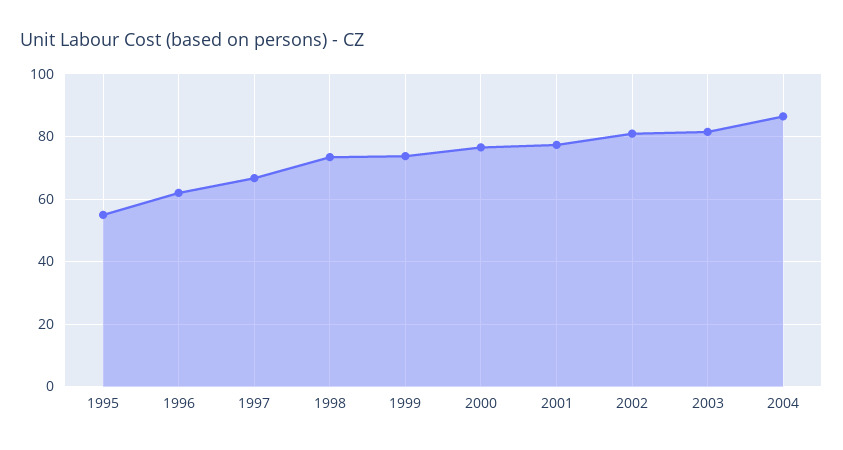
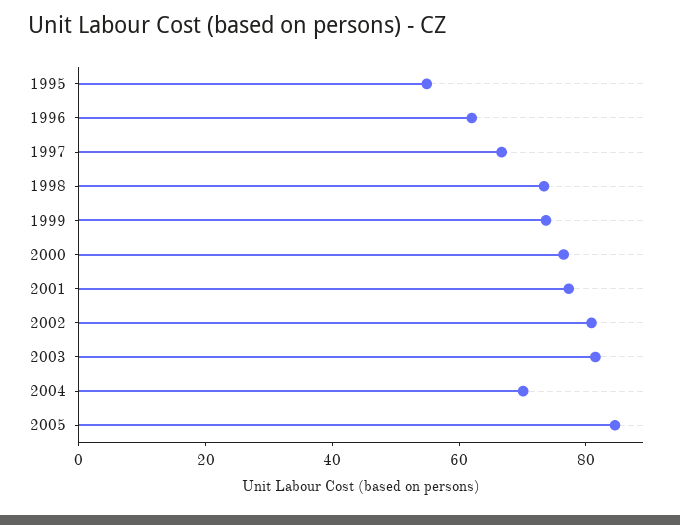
2004: 86 -> 70
2005: none -> 85

